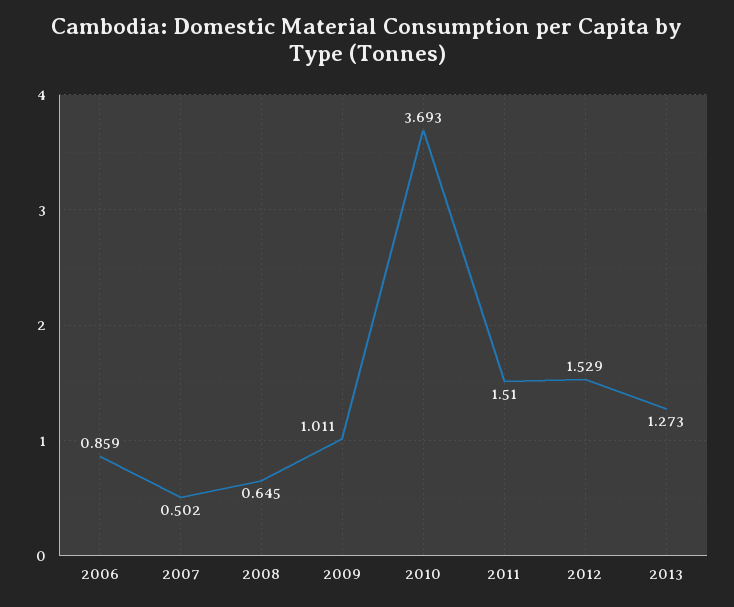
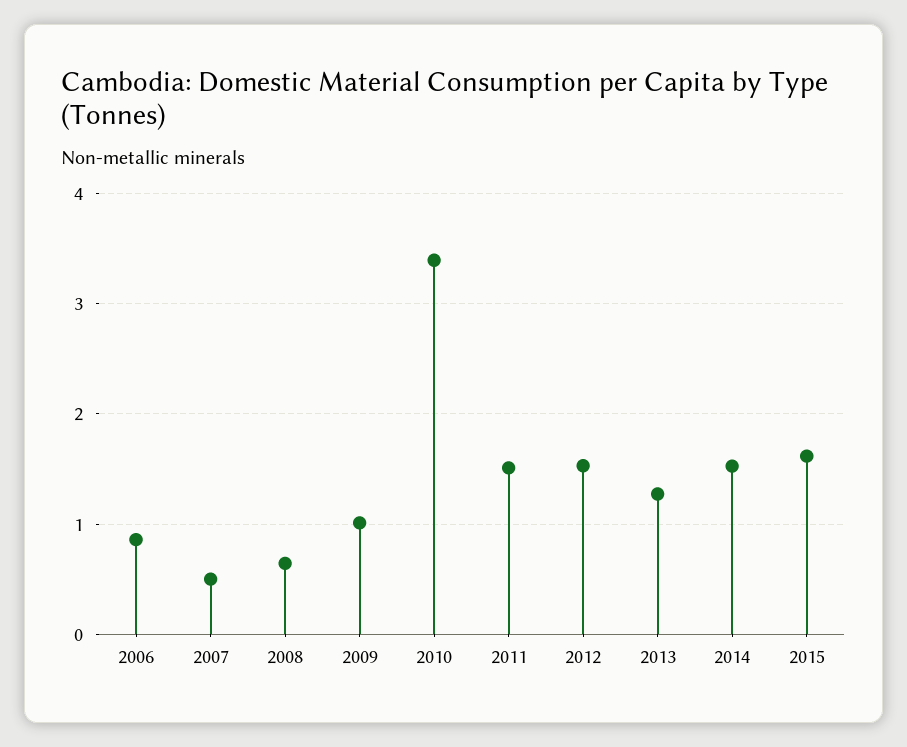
2010: 3.693 -> 3.4
2014: none -> 1.5
2015: none -> 1.6

